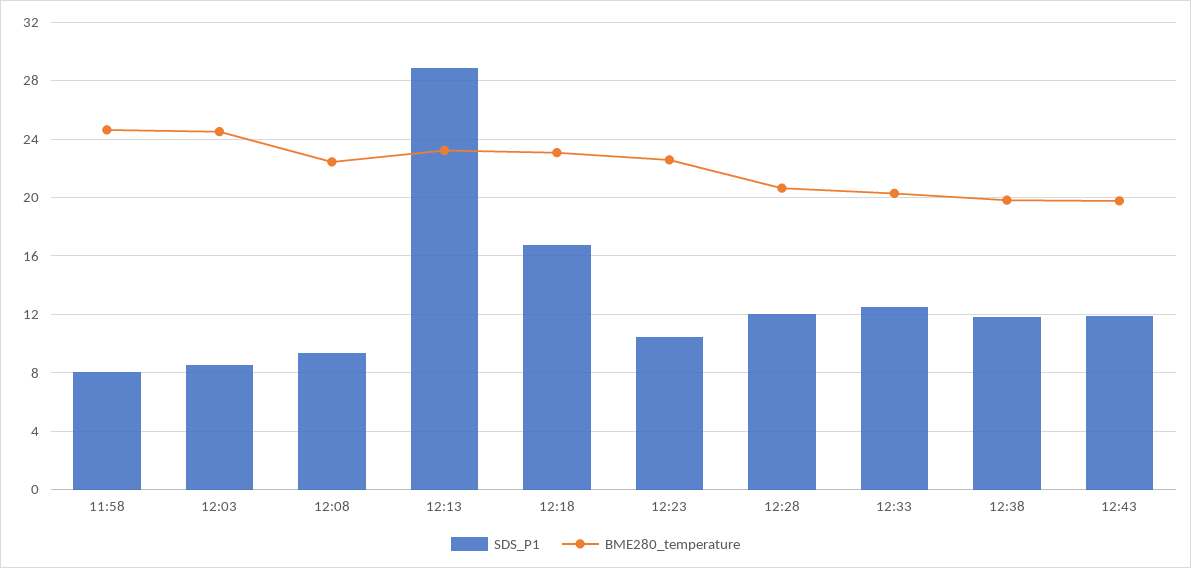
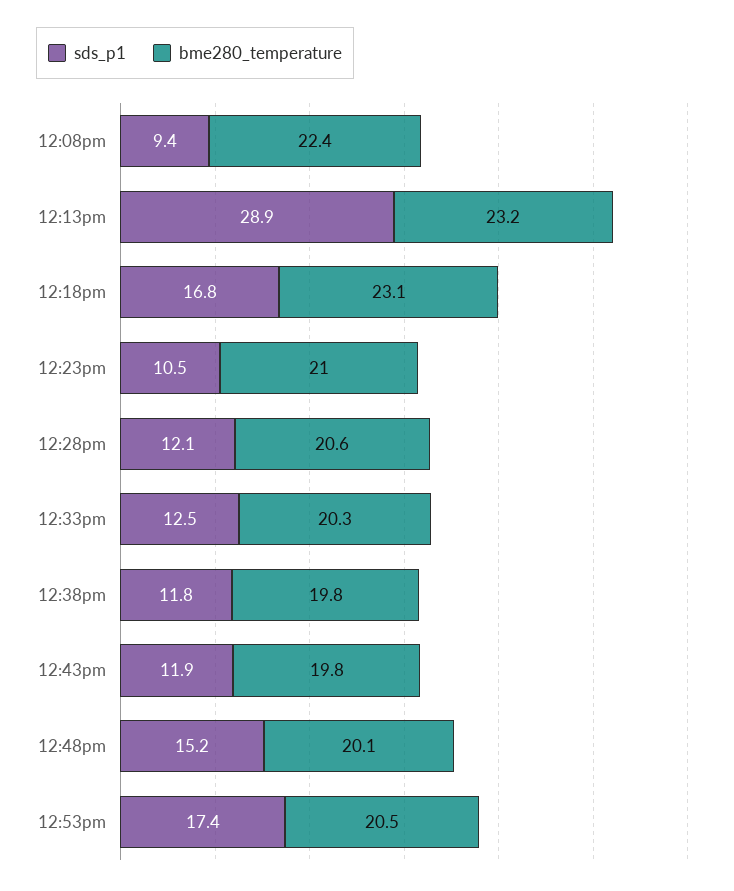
SDS_P1, 11:58: 8 -> none
BME280_temperature, 11:58: 24.5 -> none
SDS_P1, 12:03: 8.5 -> none
BME280_temperature, 12:03: 24.5 -> none
BME280_temperature, 12:23: 22.5 -> 21
SDS_P1, 12:48pm: none -> 15.2
BME280_temperature, 12:48pm: none -> 20.1
SDS_P1, 12:53pm: none -> 17.4
BME280_temperature, 12:53pm: none -> 20.5

